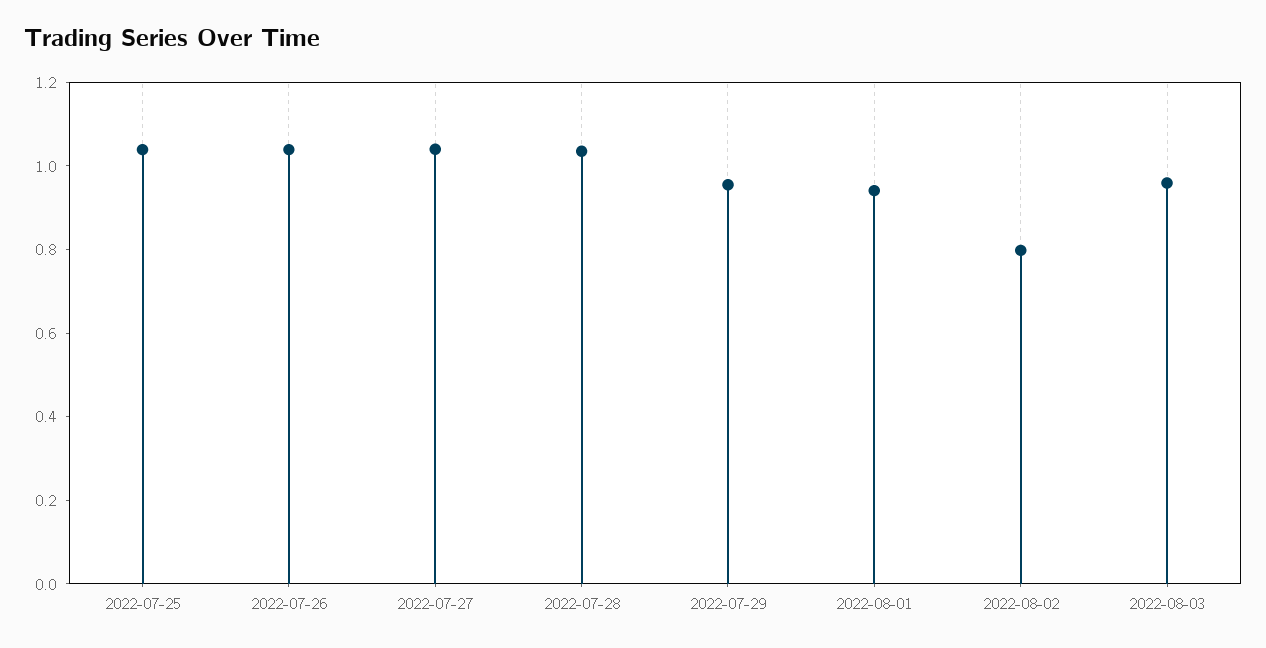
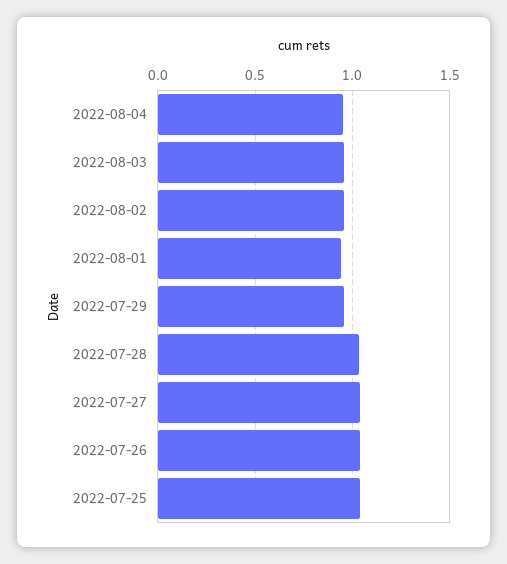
2022-08-02: 0.8 -> 0.95
2022-08-04: none -> 0.95

